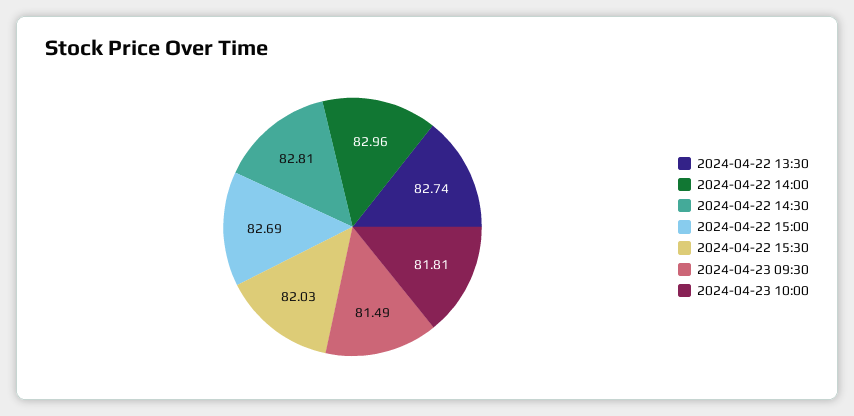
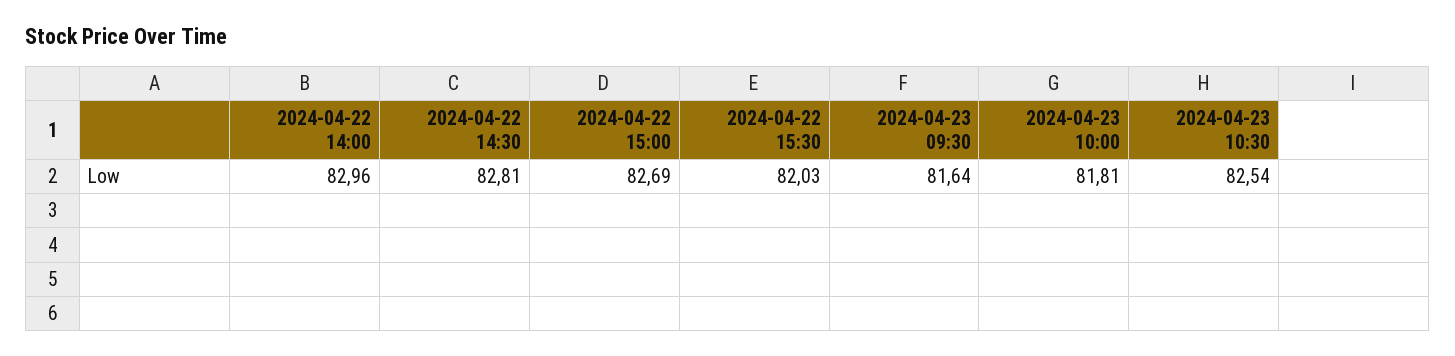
2024-04-22 13:30: 82.74 -> none
2024-04-23 09:30: 81.49 -> 81.64
2024-04-23 10:30: none -> 82.54

